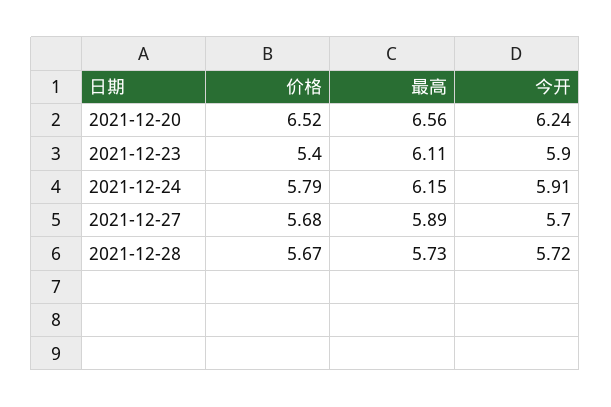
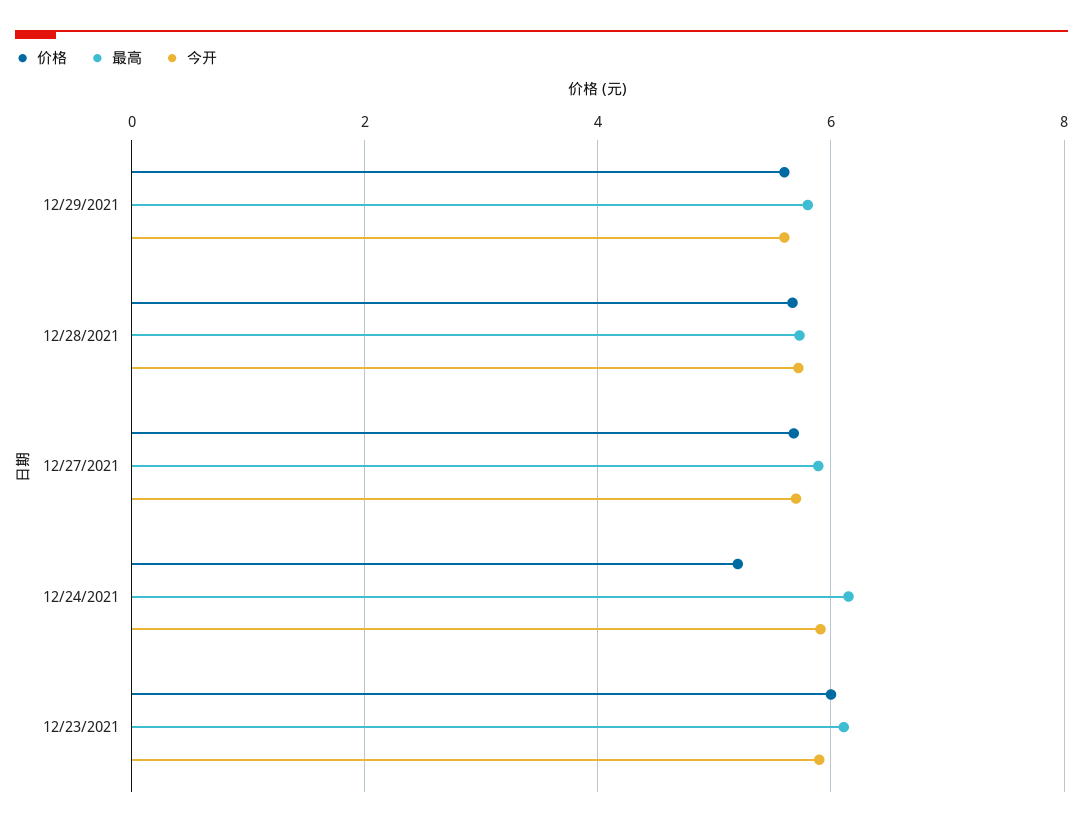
价格, 2021-12-20: 6.52 -> none
最高, 2021-12-20: 6.56 -> none
今开, 2021-12-20: 6.24 -> none
价格, 2021-12-23: 5.4 -> 6
价格, 2021-12-24: 5.79 -> 5.2
价格, 12/29/2021: none -> 5.6
最高, 12/29/2021: none -> 5.8
今开, 12/29/2021: none -> 5.6

